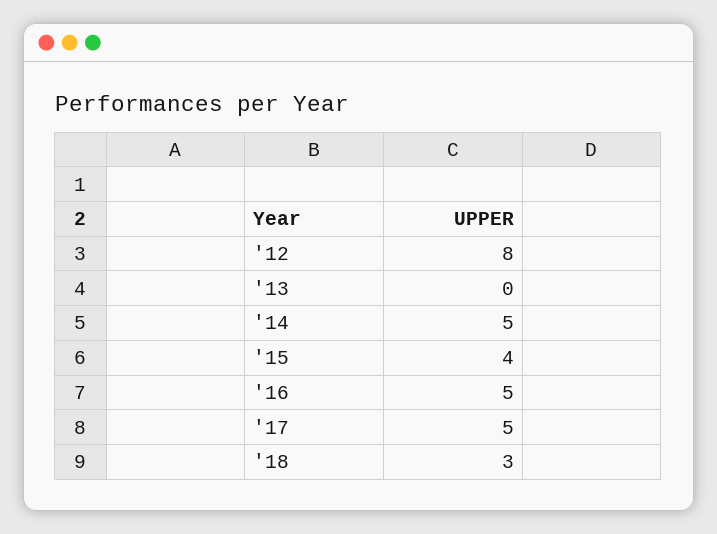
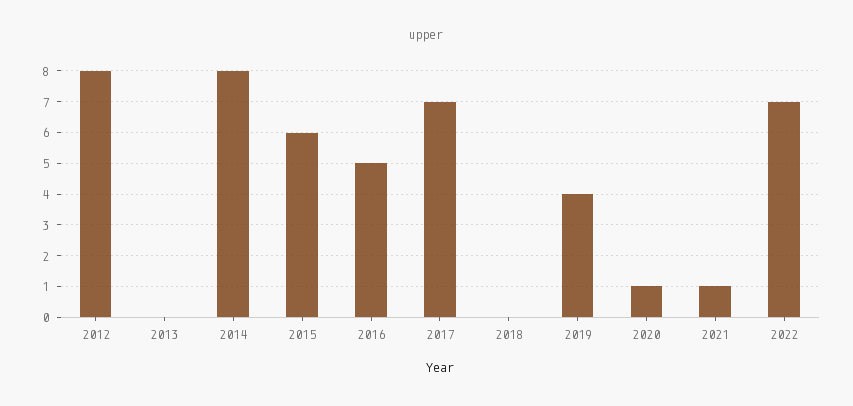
'14: 5 -> 8
'15: 4 -> 6
'17: 5 -> 7
'18: 3 -> 0
2019: none -> 4
2020: none -> 1
2021: none -> 1
2022: none -> 7

